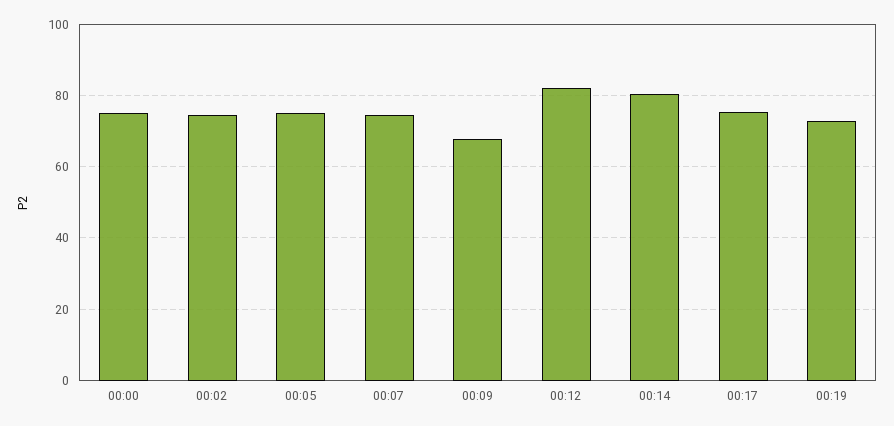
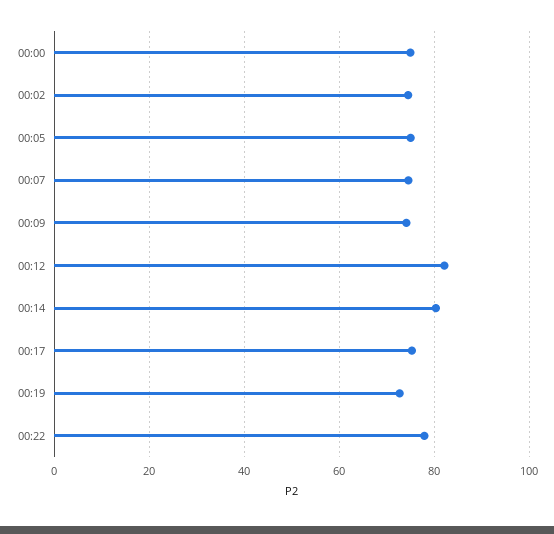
00:09: 68 -> 74
00:22: none -> 78

